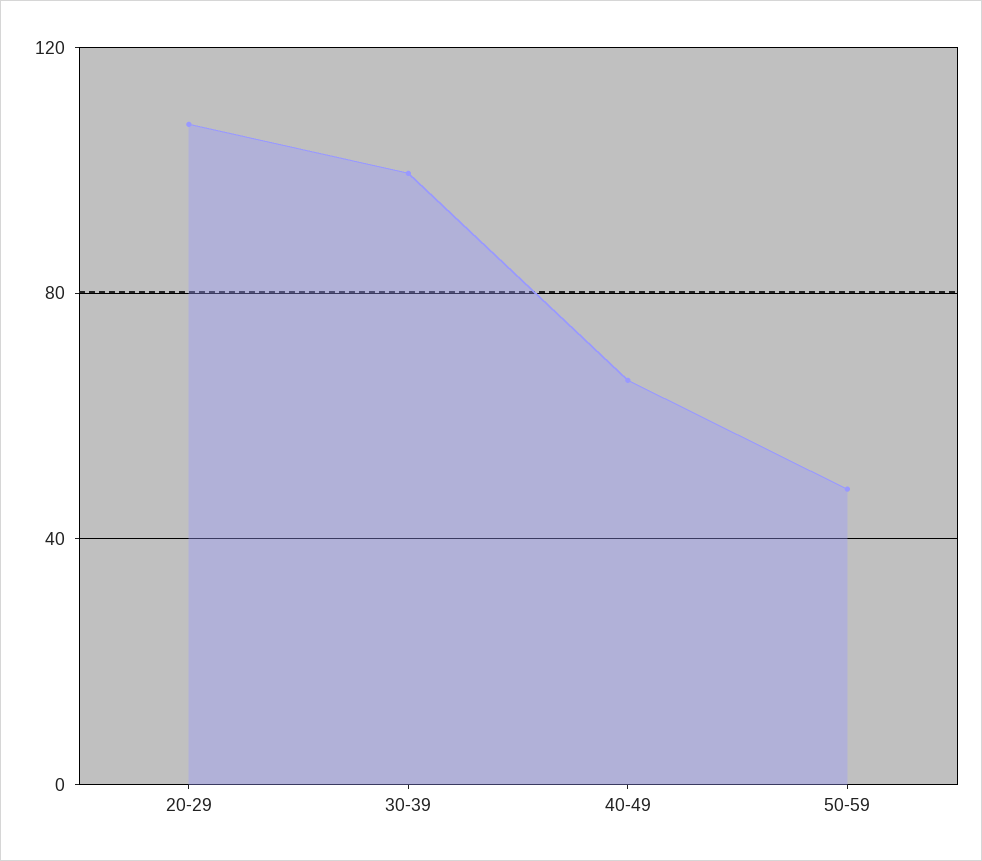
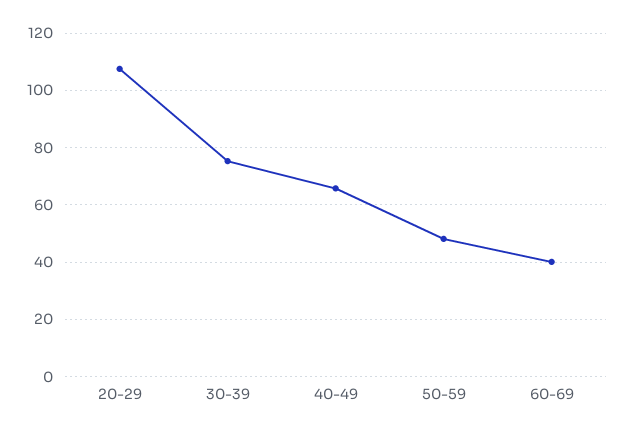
30-39: 100 -> 75
60-69: none -> 40

